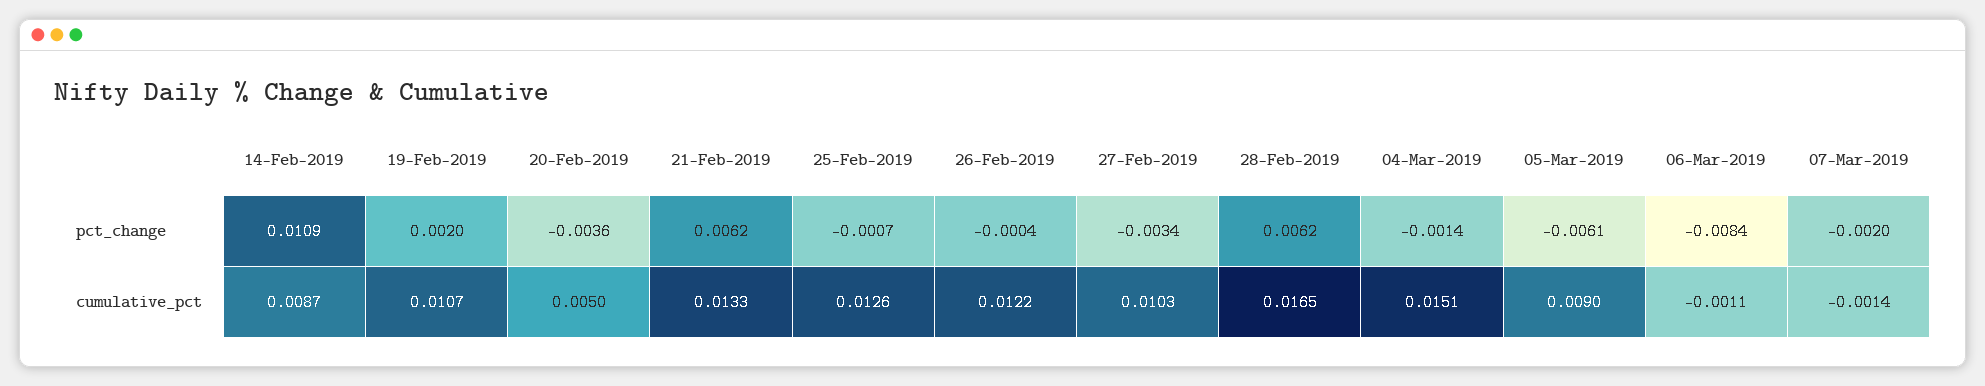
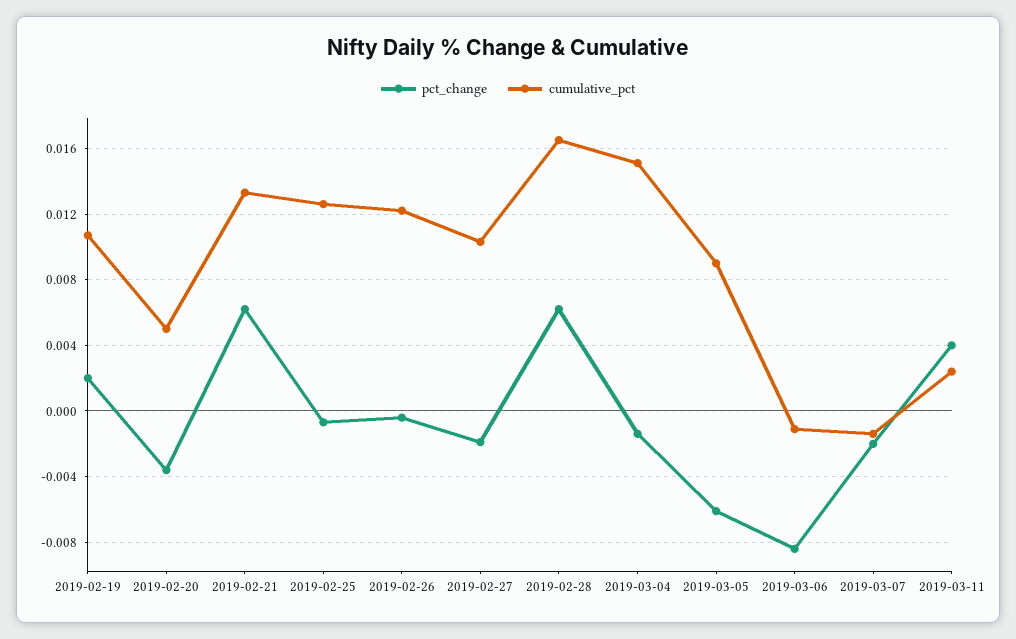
pct_change, 14-Feb-2019: 0.0109 -> none
pct_change, 27-Feb-2019: -0.0034 -> -0.002
cumulative_pct, 14-Feb-2019: 0.0087 -> none
pct_change, 2019-03-11: none -> 0.004
cumulative_pct, 2019-03-11: none -> 0.0025

